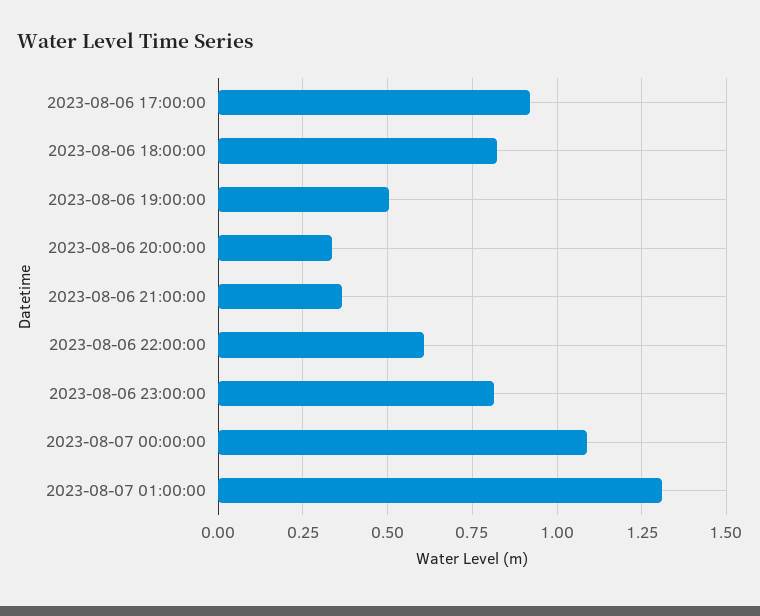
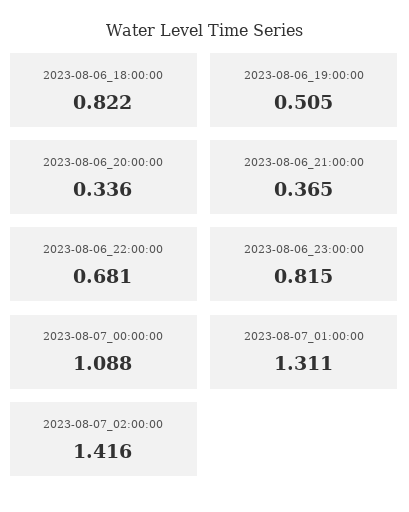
2023-08-06 17:00:00: 0.925 -> none
2023-08-06 22:00:00: 0.6 -> 0.681
2023-08-07_02:00:00: none -> 1.416

